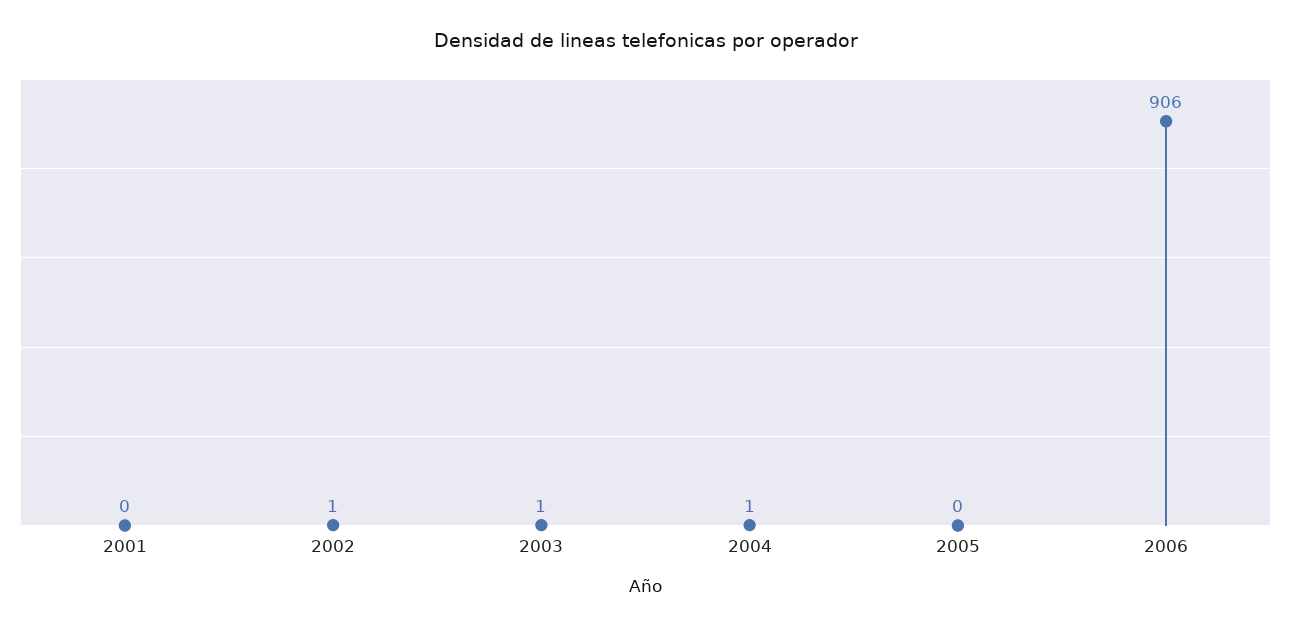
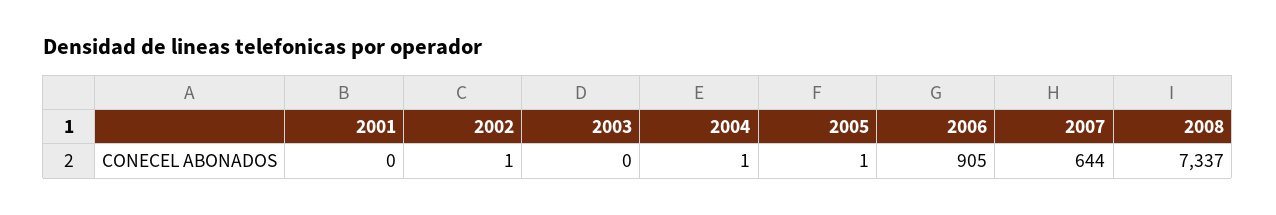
2003: 1 -> 0
2005: 0 -> 1
2006: 906 -> 905
2007: none -> 644
2008: none -> 7337

